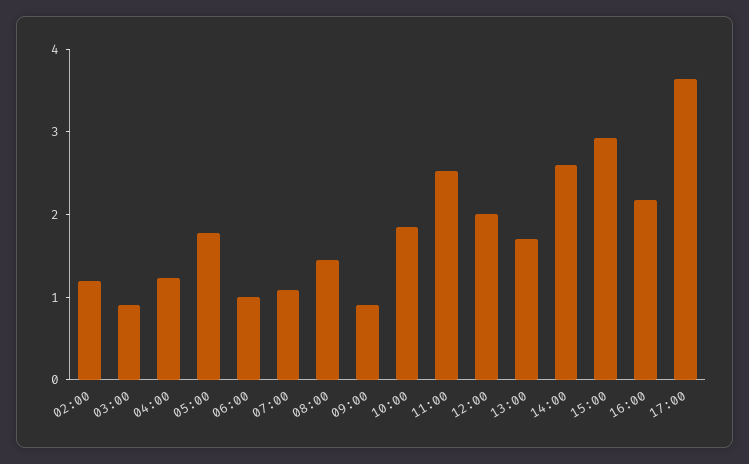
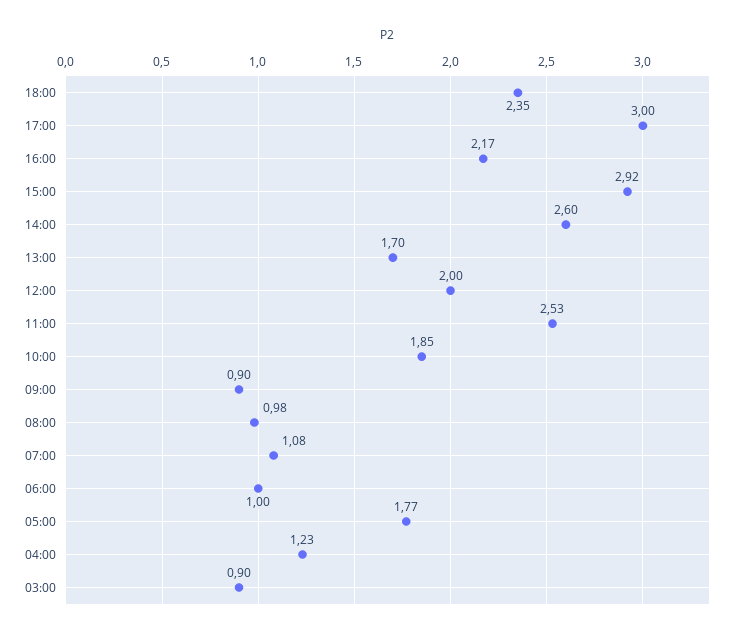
02:00: 1.2 -> none
08:00: 1.4 -> 0.98
17:00: 3.6 -> 3
18:00: none -> 2.35

